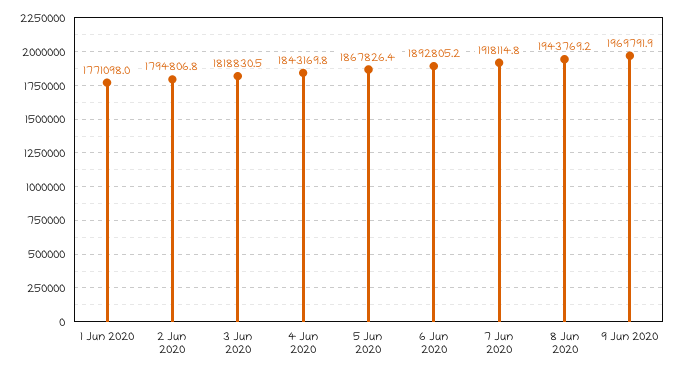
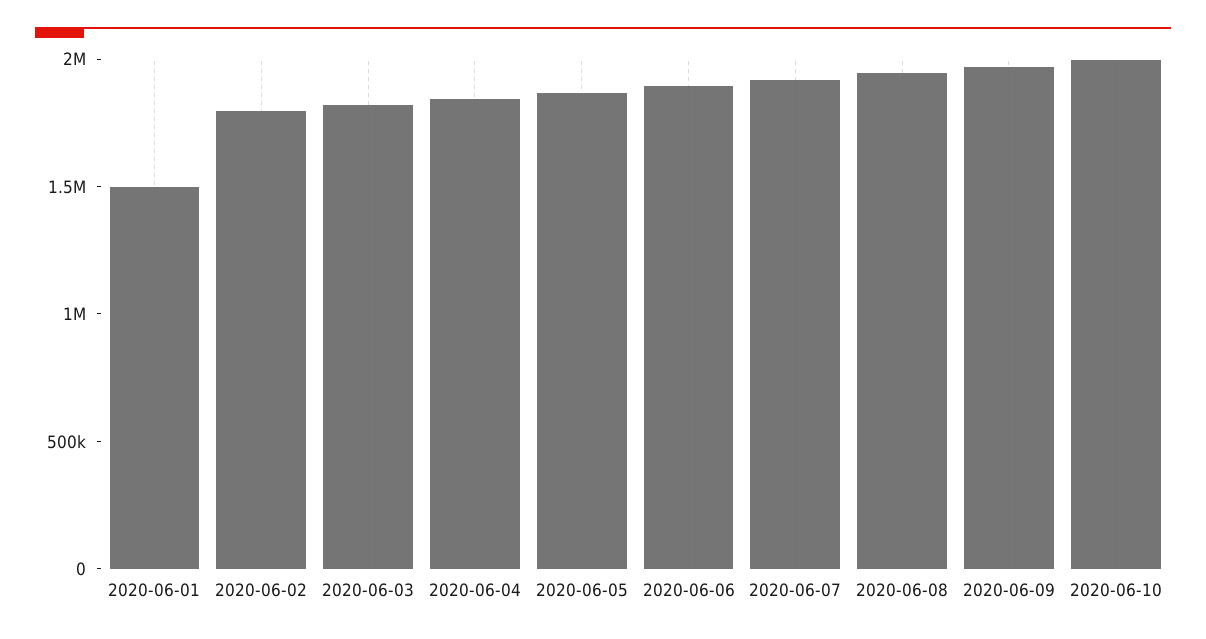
1 Jun 2020: 1771098 -> 1500000
2020-06-10: none -> 2000000

